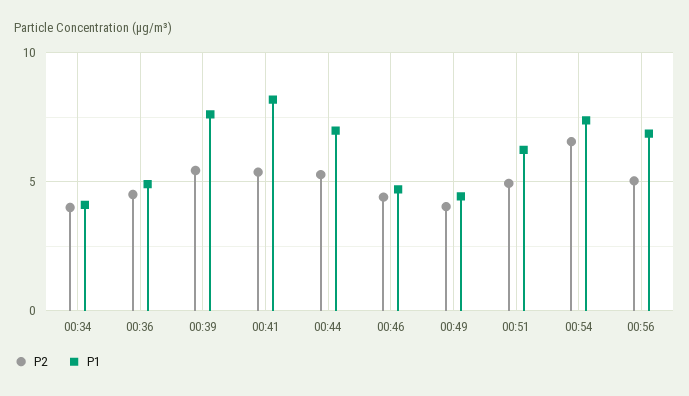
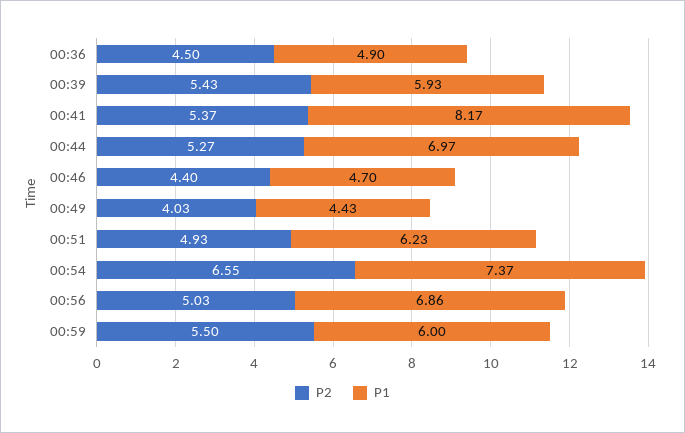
P2, 00:34: 4 -> none
P1, 00:34: 4 -> none
P1, 00:39: 7.5 -> 5.93
P2, 00:59: none -> 5.5
P1, 00:59: none -> 6

